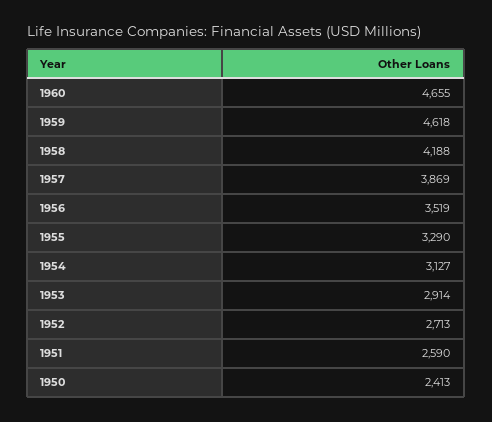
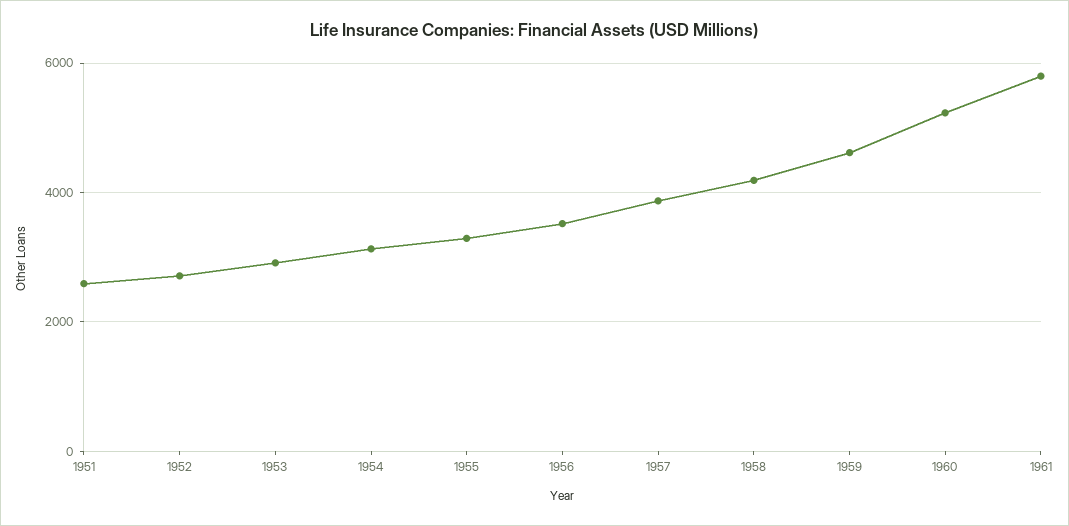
1960: 4655 -> 5200
1950: 2413 -> none
1961: none -> 5800

